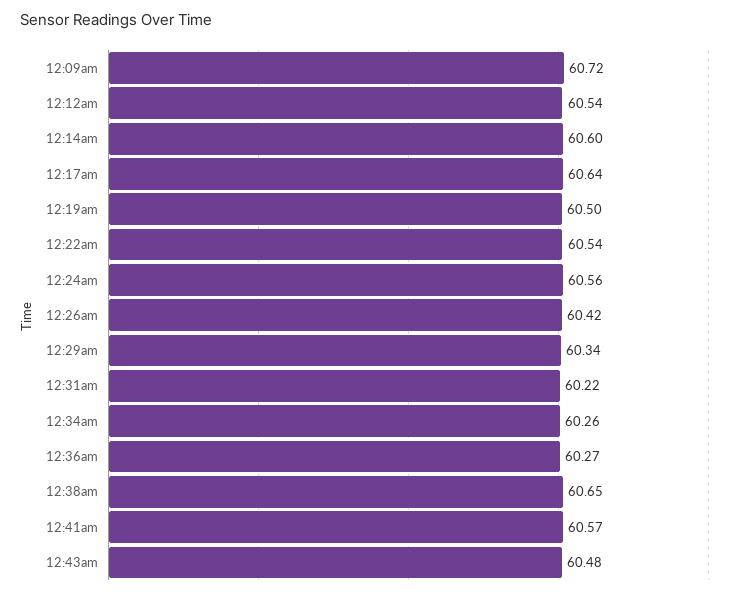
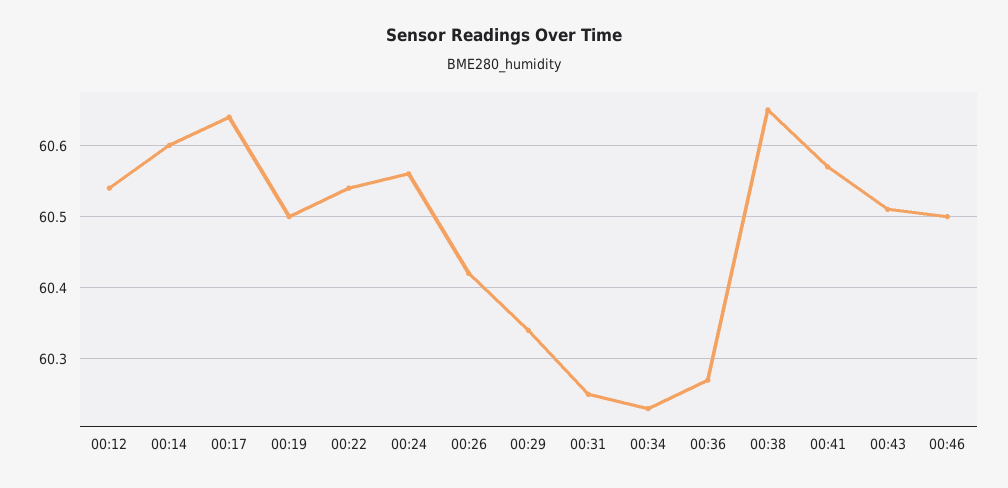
12:09am: 60.72 -> none
12:31am: 60.22 -> 60.25
12:34am: 60.26 -> 60.23
12:43am: 60.48 -> 60.51
00:46: none -> 60.5

